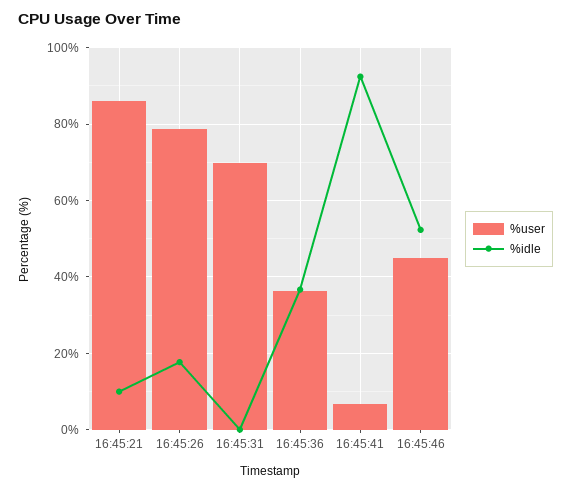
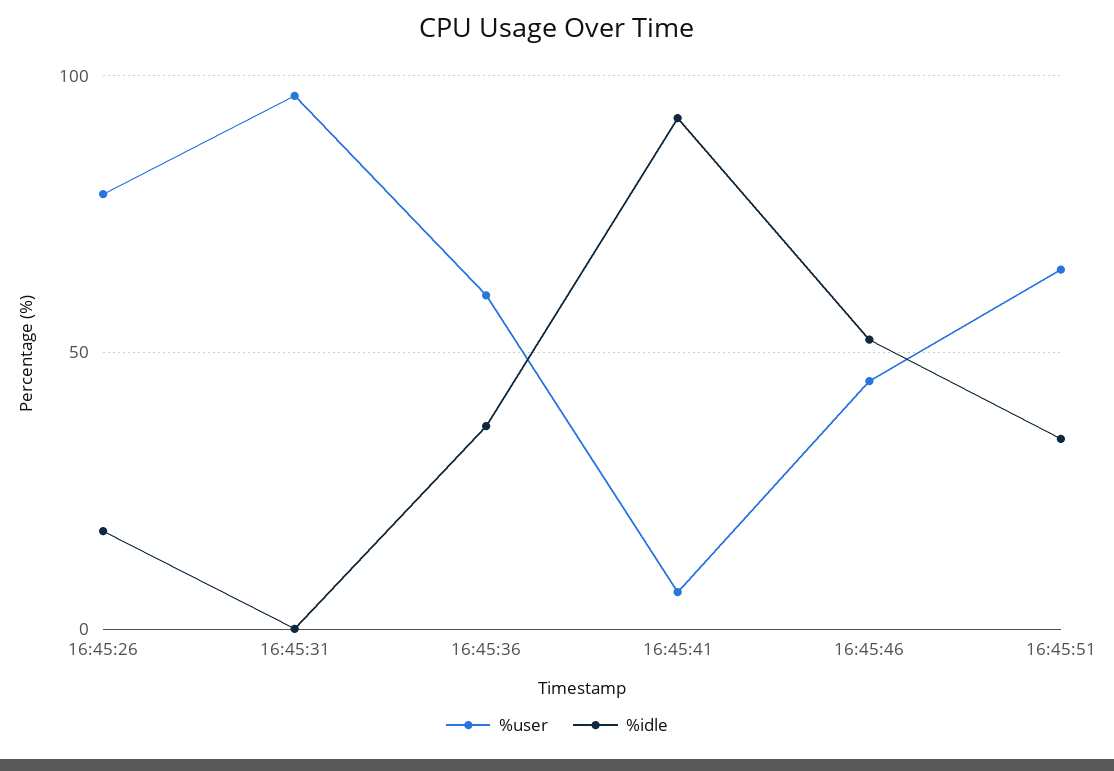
%user, 16:45:21: 86 -> none
%idle, 16:45:21: 10 -> none
%user, 16:45:31: 70 -> 95
%user, 16:45:36: 36 -> 60
%user, 16:45:51: none -> 65
%idle, 16:45:51: none -> 35

